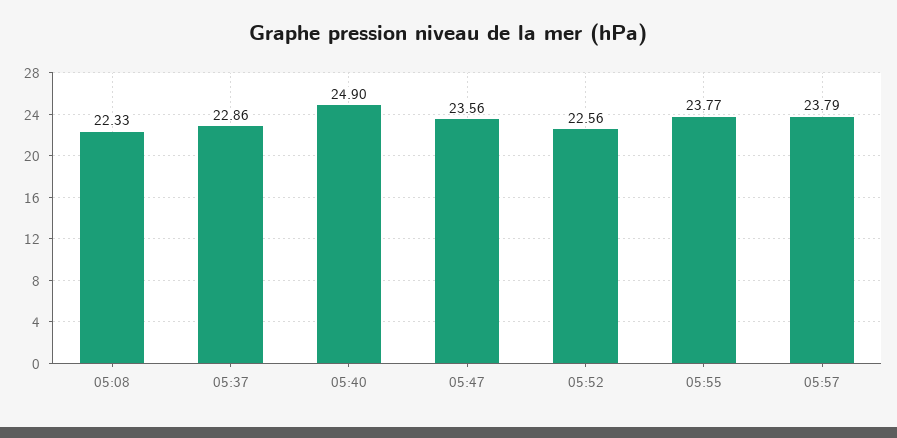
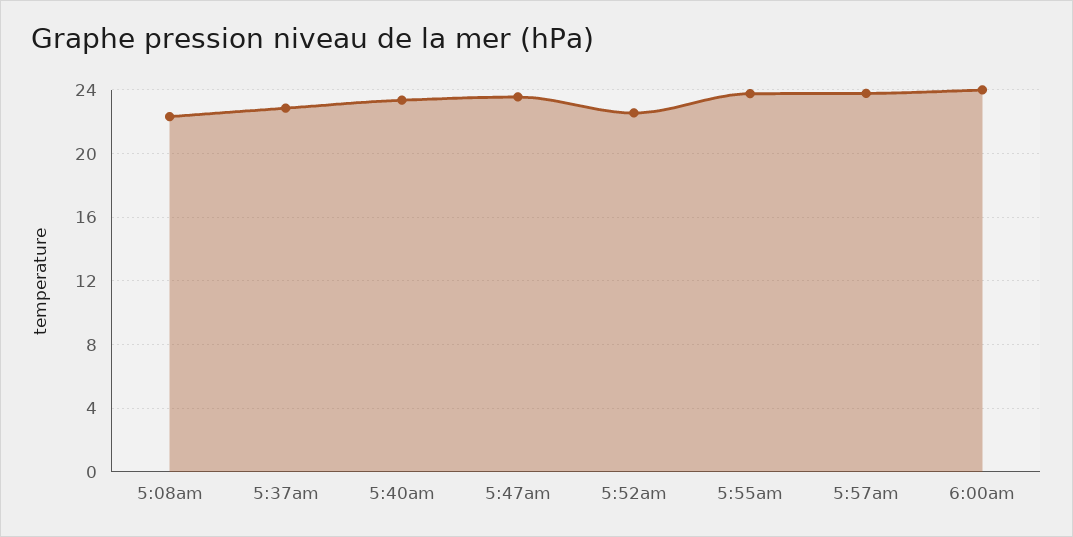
05:40: 24.9 -> 23.5
6:00am: none -> 24

